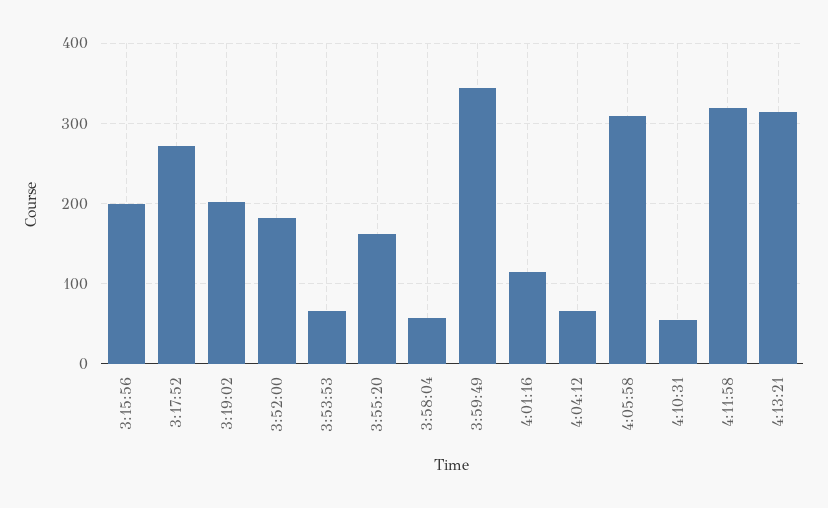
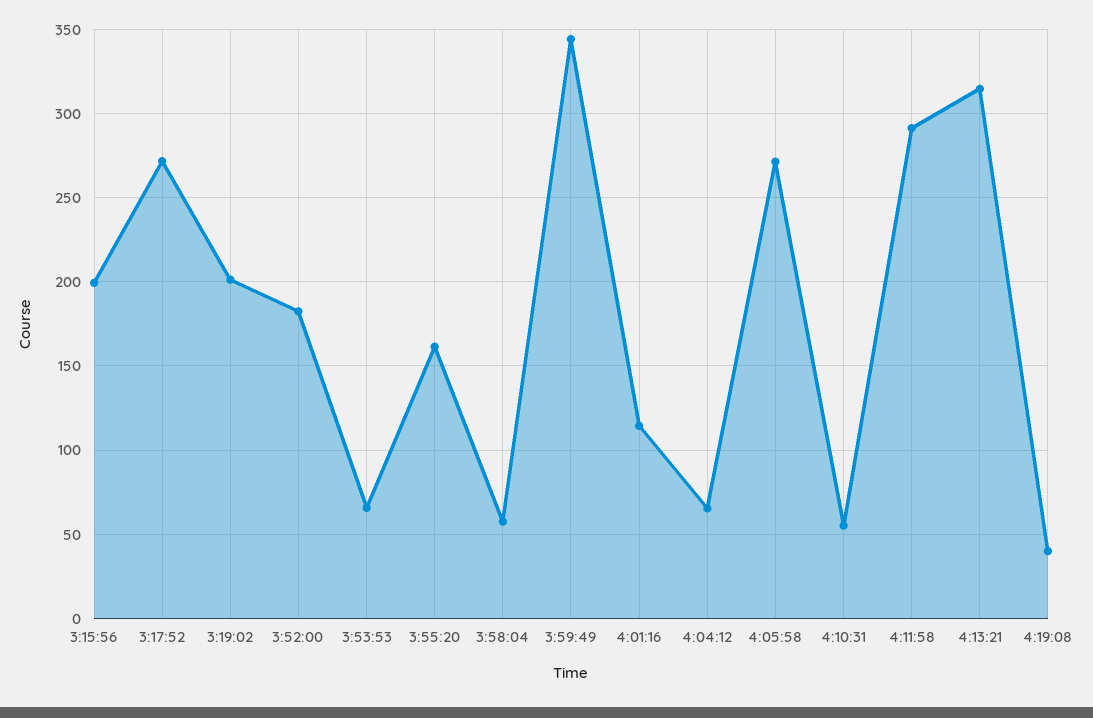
4:05:58: 310 -> 270
4:11:58: 320 -> 290
4:19:08: none -> 40

